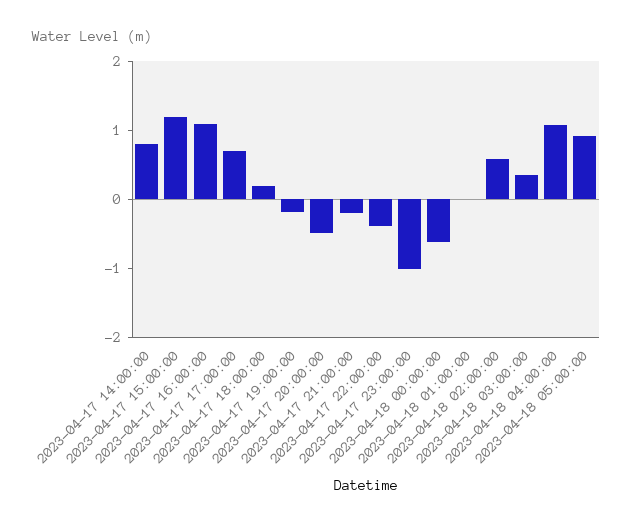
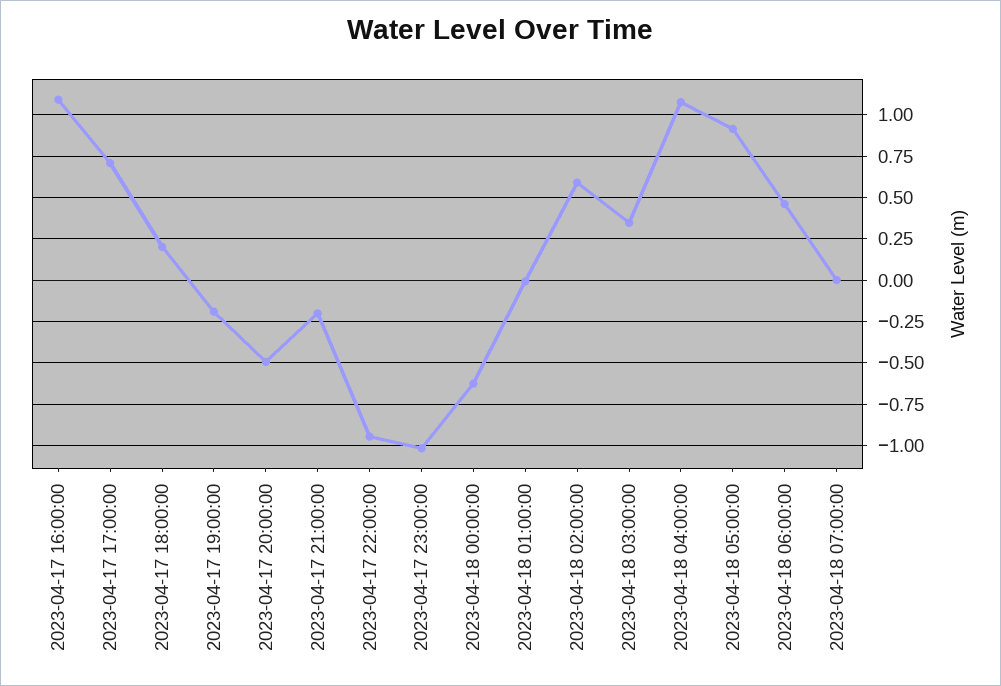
2023-04-17 14:00:00: 0.8 -> none
2023-04-17 15:00:00: 1.2 -> none
2023-04-17 22:00:00: -0.4 -> -0.95
2023-04-18 06:00:00: none -> 0.45
2023-04-18 07:00:00: none -> 0

